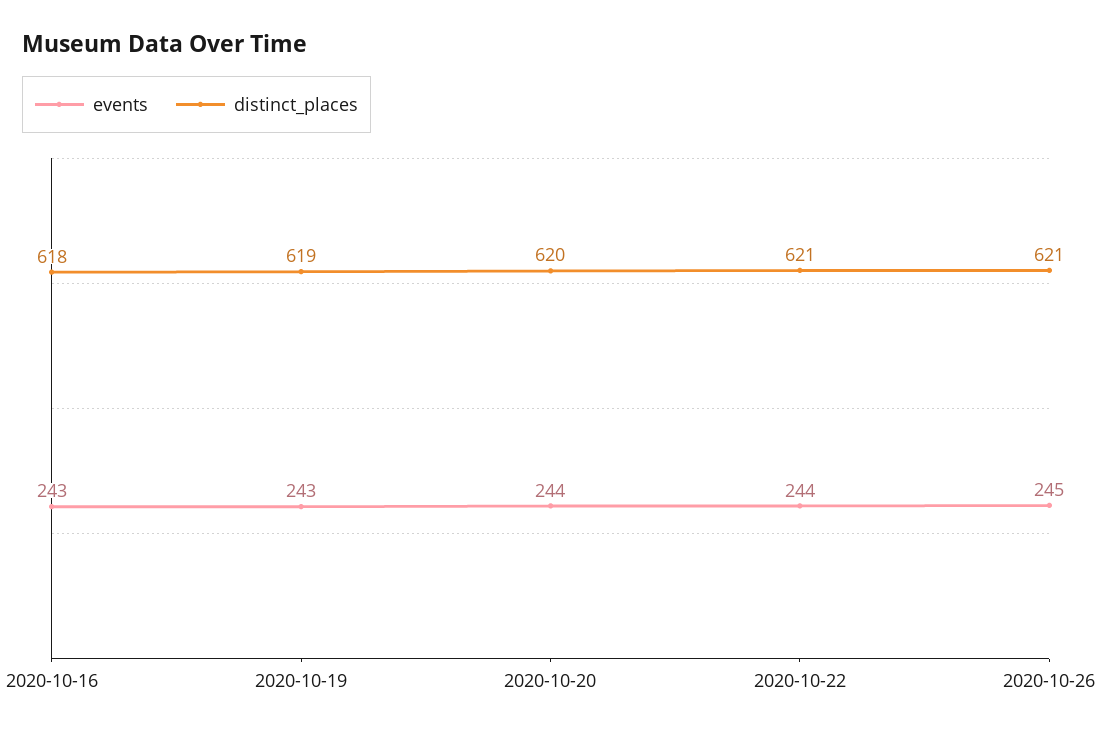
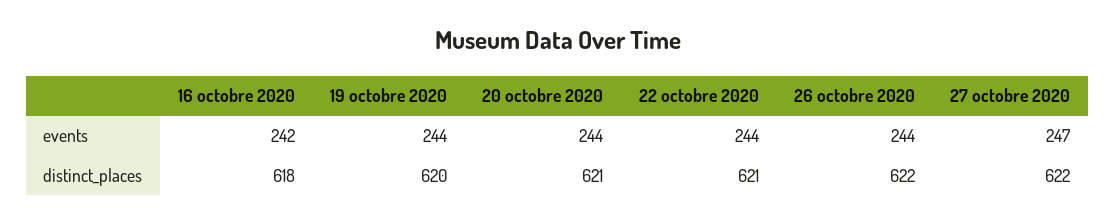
events, 2020-10-16: 243 -> 242
events, 2020-10-19: 243 -> 244
distinct_places, 2020-10-19: 619 -> 620
distinct_places, 2020-10-20: 620 -> 621
events, 2020-10-26: 245 -> 244
distinct_places, 2020-10-26: 621 -> 622
events, 27 octobre 2020: none -> 247
distinct_places, 27 octobre 2020: none -> 622

